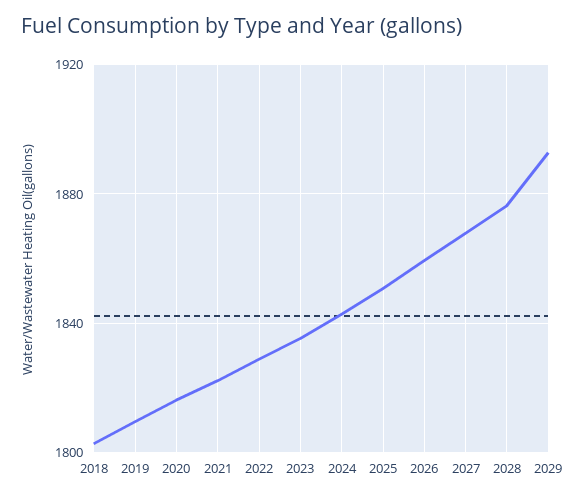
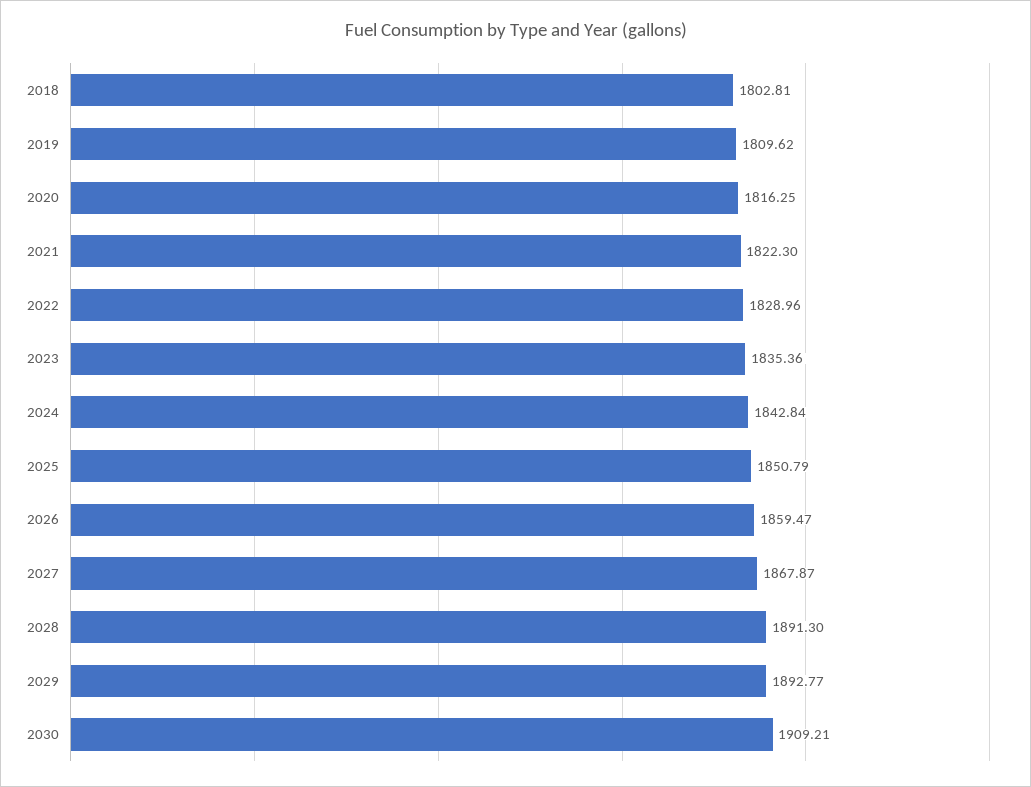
2028: 1875 -> 1891.3
2030: none -> 1909.21

